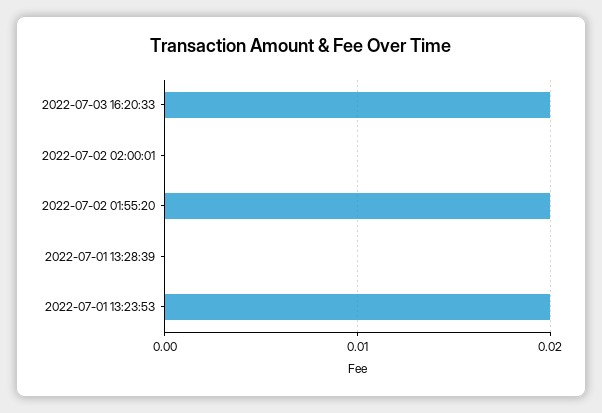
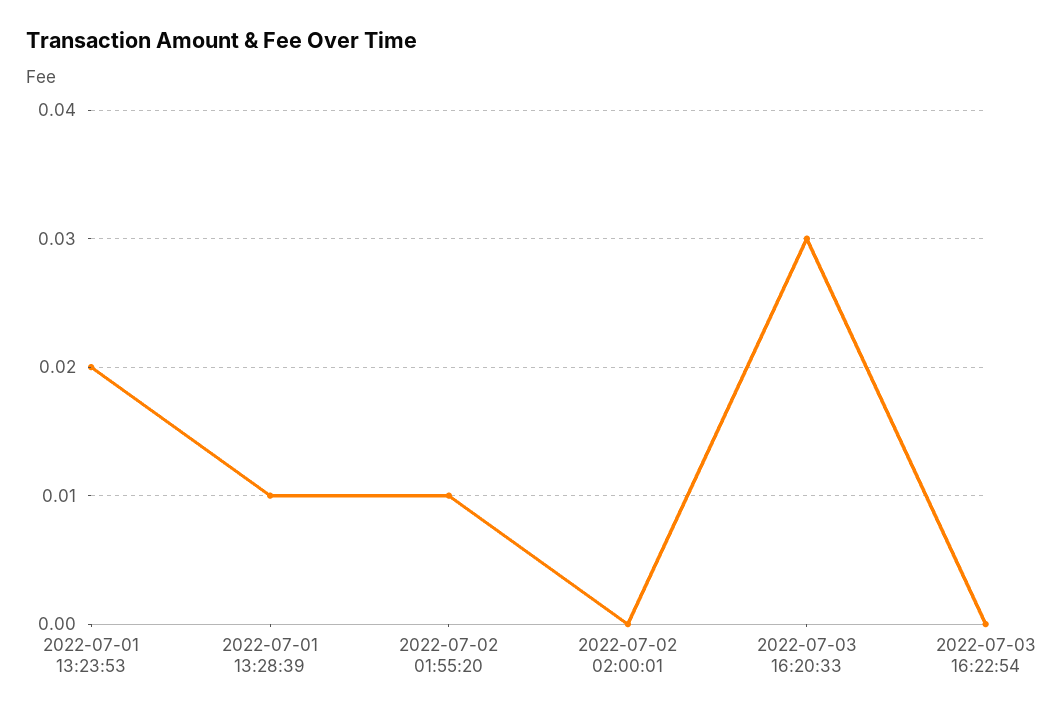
2022-07-03 16:20:33: 0.02 -> 0.03
2022-07-02 01:55:20: 0.02 -> 0.01
2022-07-01 13:28:39: 0 -> 0.01
2022-07-03 16:22:54: none -> 0

